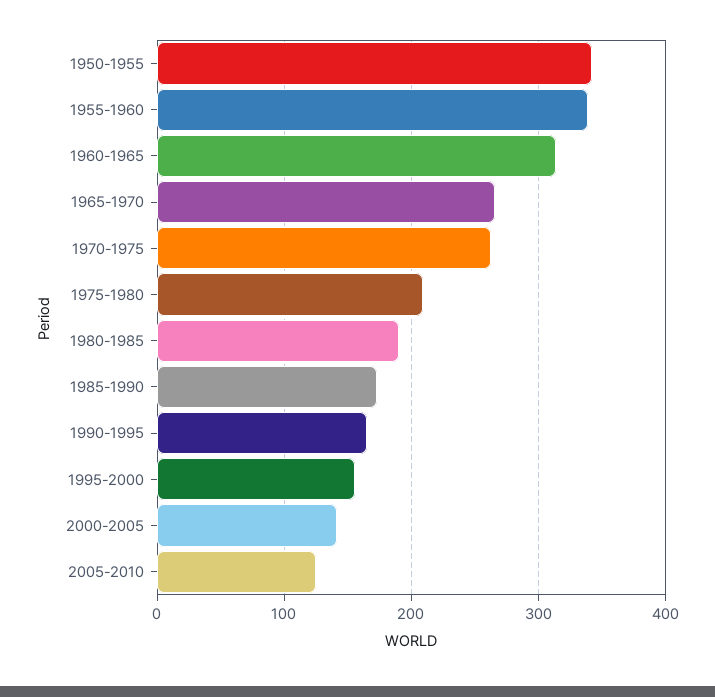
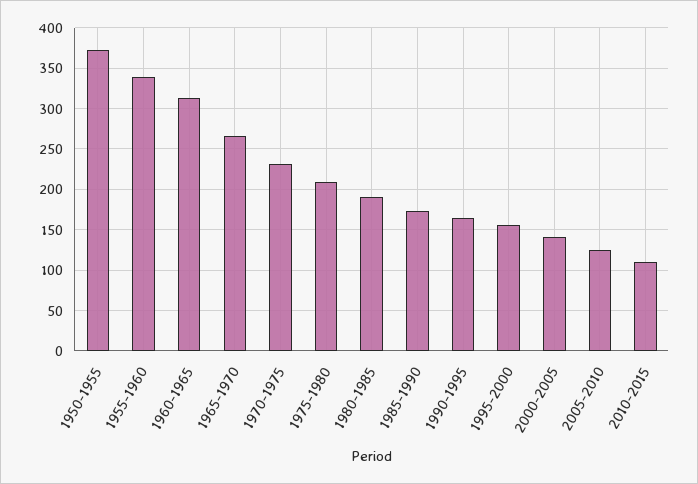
1950-1955: 340 -> 370
1970-1975: 260 -> 230
2010-2015: none -> 110

